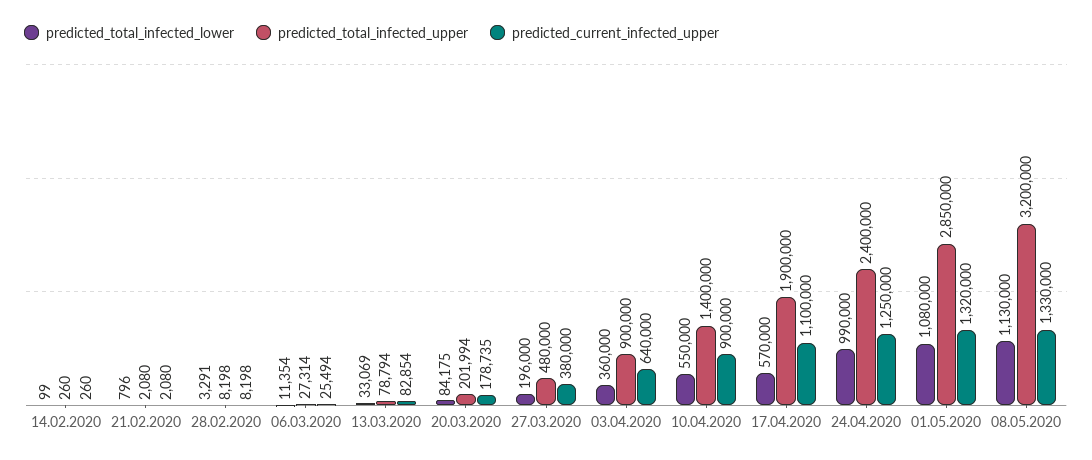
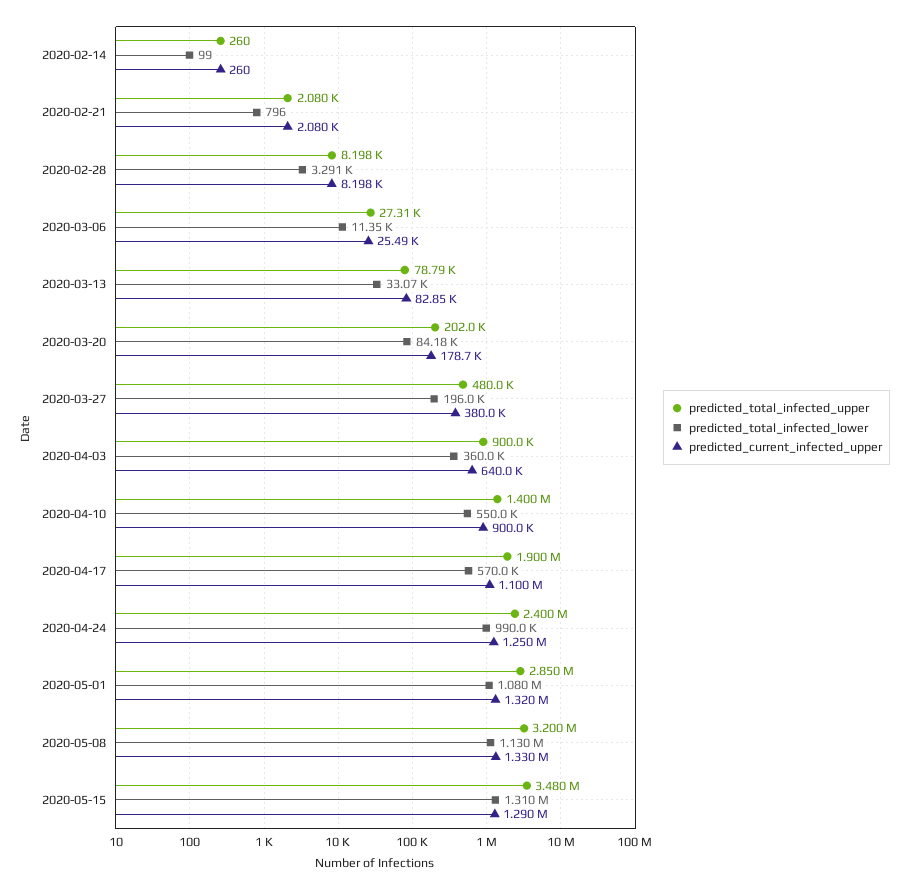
predicted_total_infected_upper, 2020-05-15: none -> 3480000
predicted_total_infected_lower, 2020-05-15: none -> 1310000
predicted_current_infected_upper, 2020-05-15: none -> 1290000

